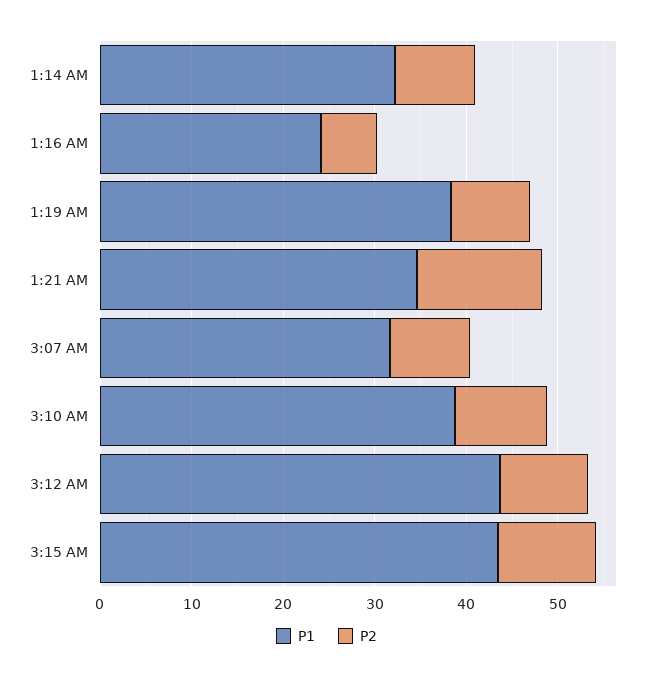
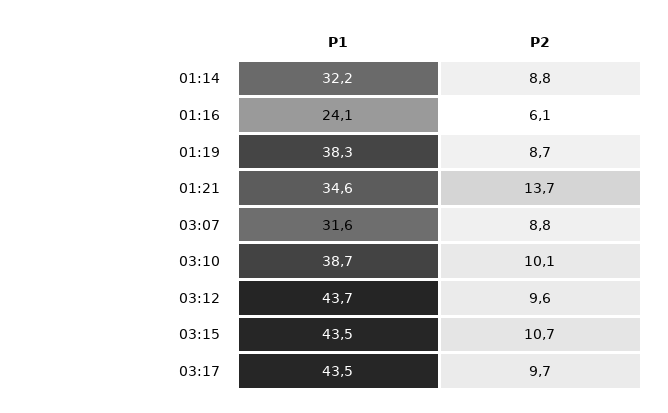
P1, 03:17: none -> 43.5
P2, 03:17: none -> 9.7

